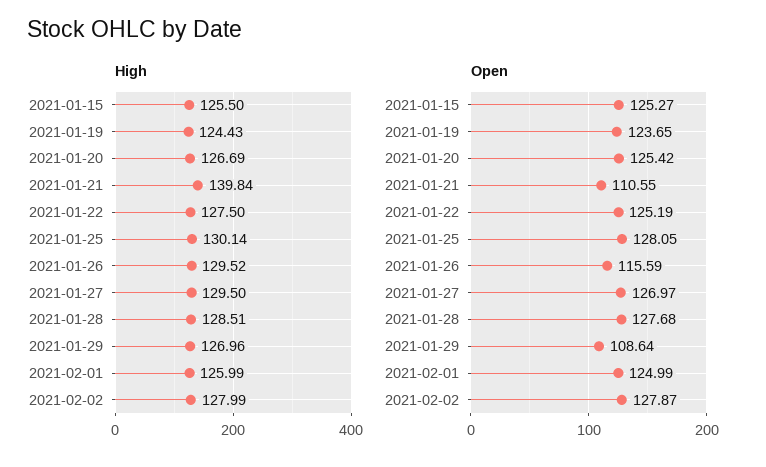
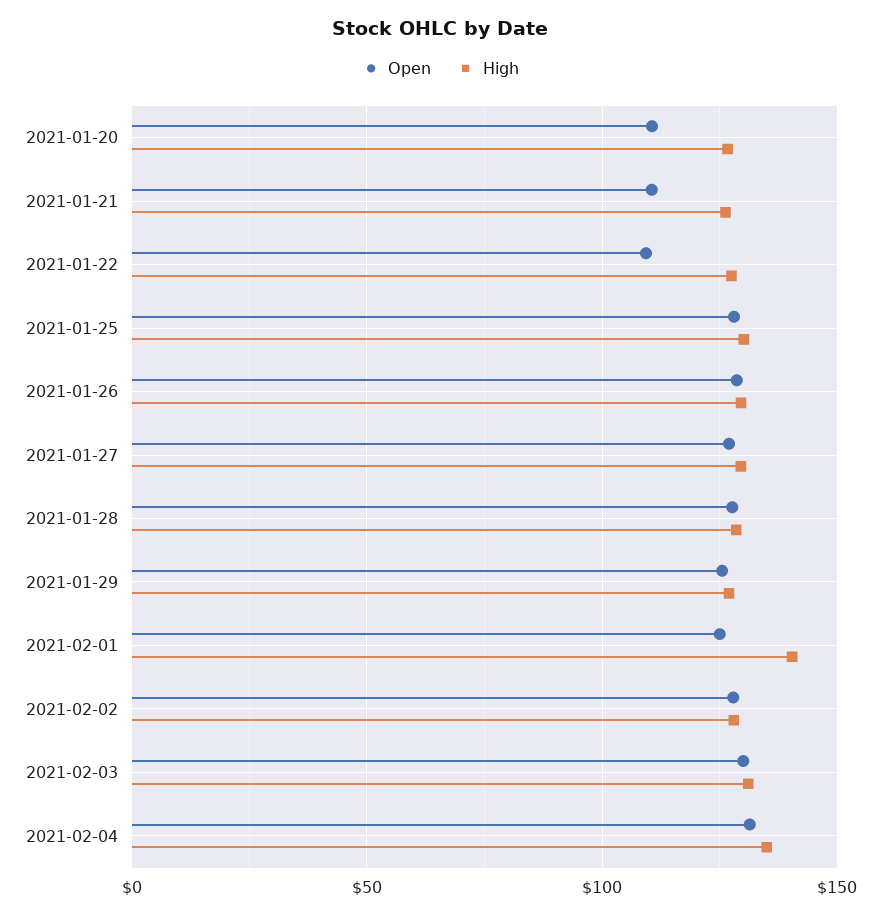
High, 2021-01-15: 125.5 -> none
High, 2021-01-19: 124.43 -> none
High, 2021-01-21: 139.84 -> 125
High, 2021-02-01: 125.99 -> 140
Open, 2021-01-15: 125.27 -> none
Open, 2021-01-19: 123.65 -> none
Open, 2021-01-20: 125.42 -> 110
Open, 2021-01-22: 125.19 -> 110
Open, 2021-01-26: 115.59 -> 130
Open, 2021-01-29: 108.64 -> 125
Open, 2021-02-03: none -> 130
High, 2021-02-03: none -> 130
Open, 2021-02-04: none -> 130
High, 2021-02-04: none -> 135

